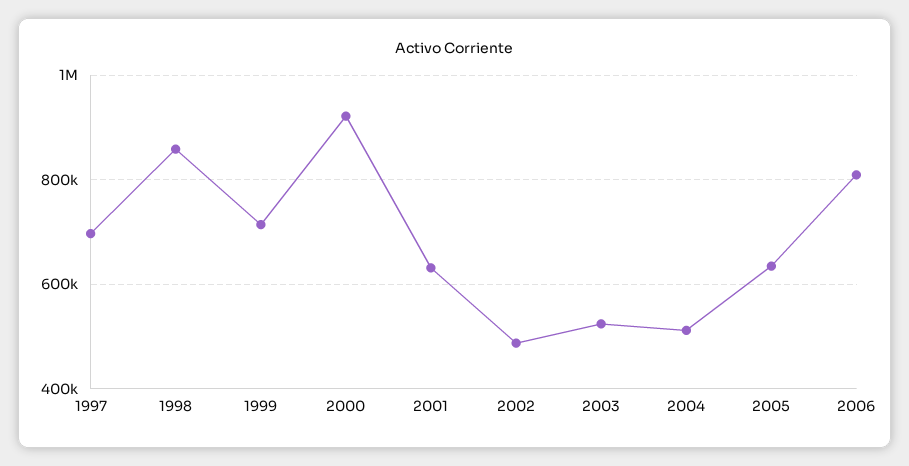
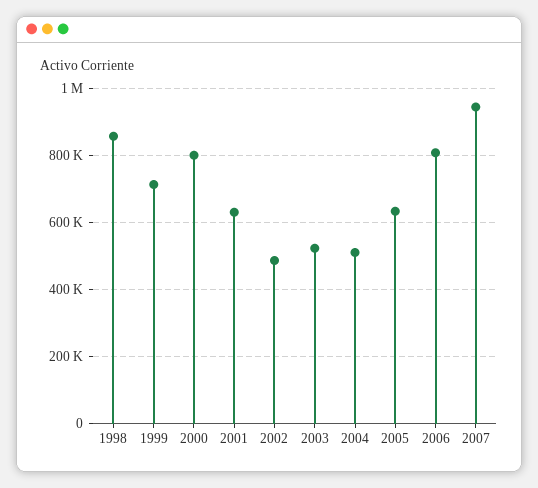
1997: 700000 -> none
2000: 920000 -> 800000
2007: none -> 940000

